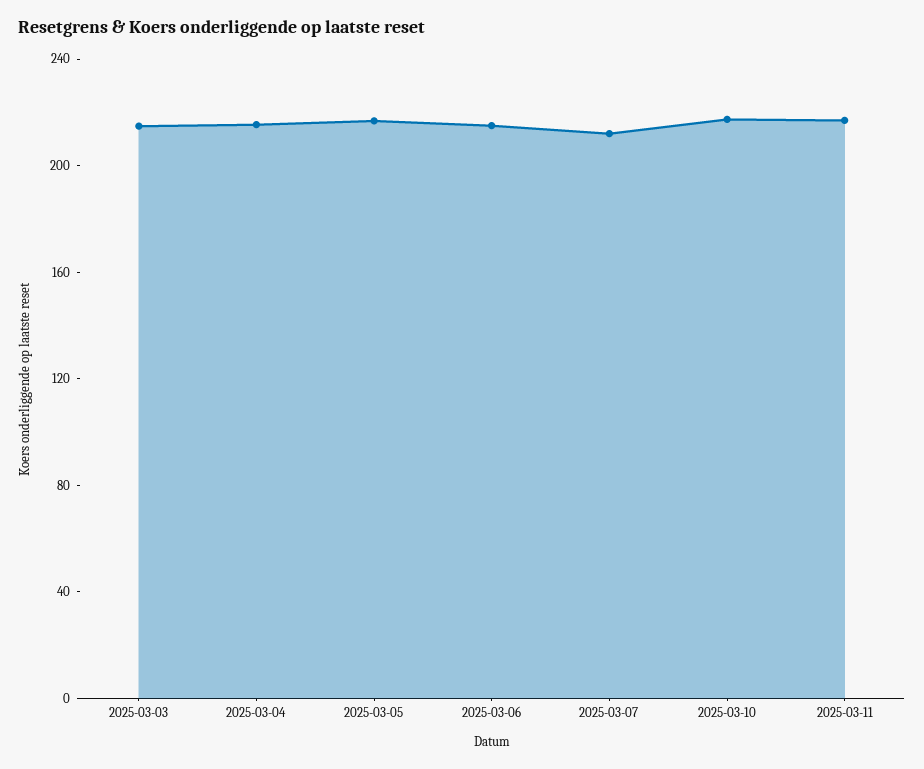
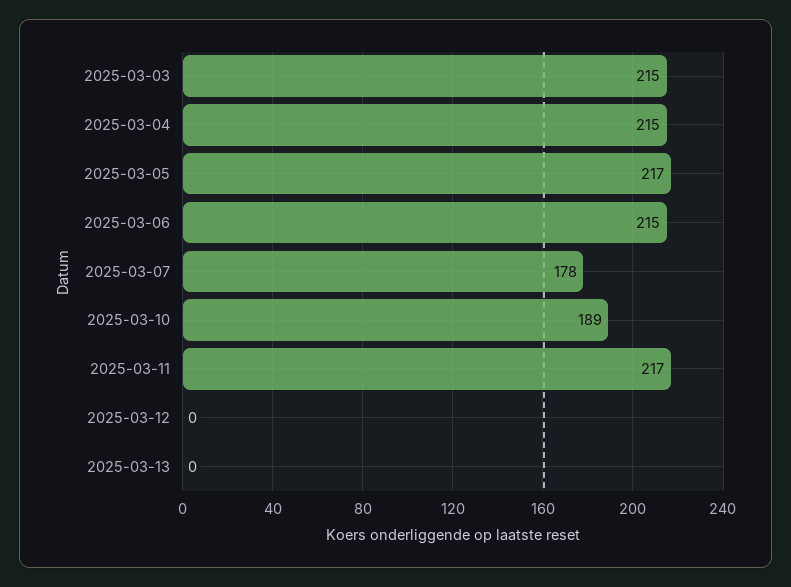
2025-03-07: 210 -> 178
2025-03-10: 220 -> 189
2025-03-12: none -> 0
2025-03-13: none -> 0

